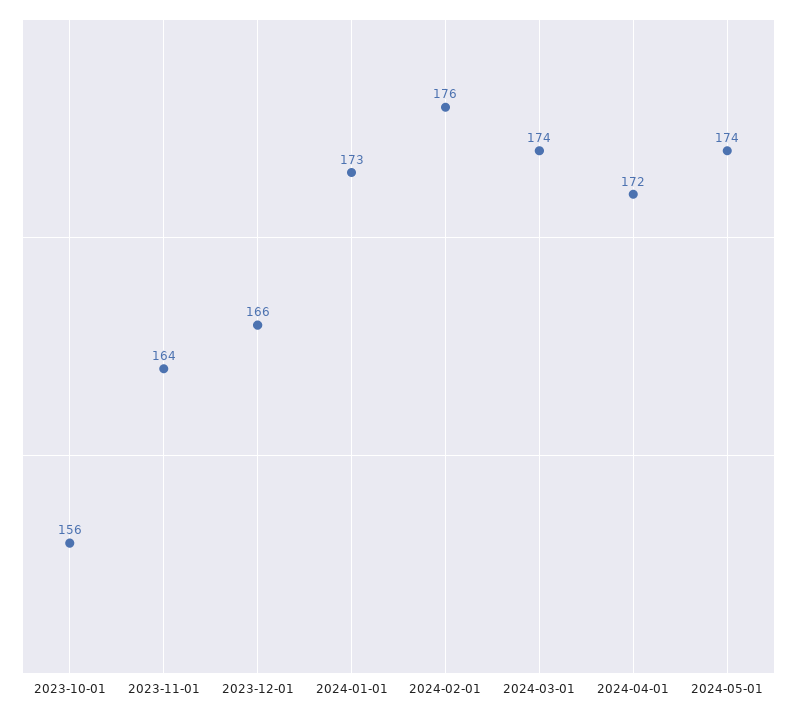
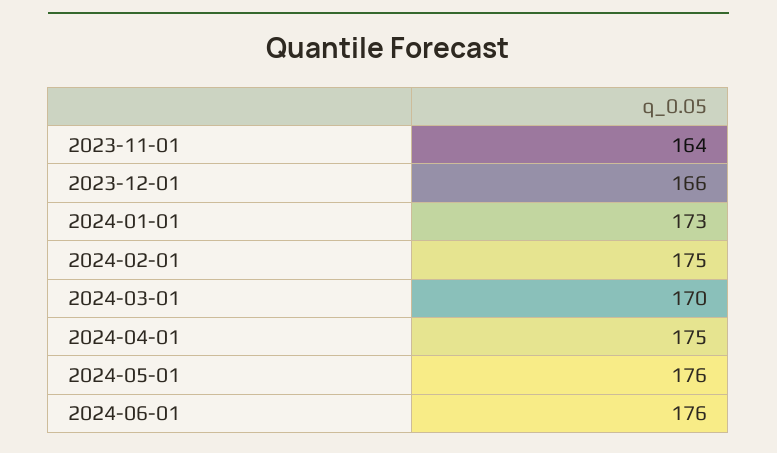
2023-10-01: 156 -> none
2024-02-01: 176 -> 175
2024-03-01: 174 -> 170
2024-04-01: 172 -> 175
2024-05-01: 174 -> 176
2024-06-01: none -> 176

